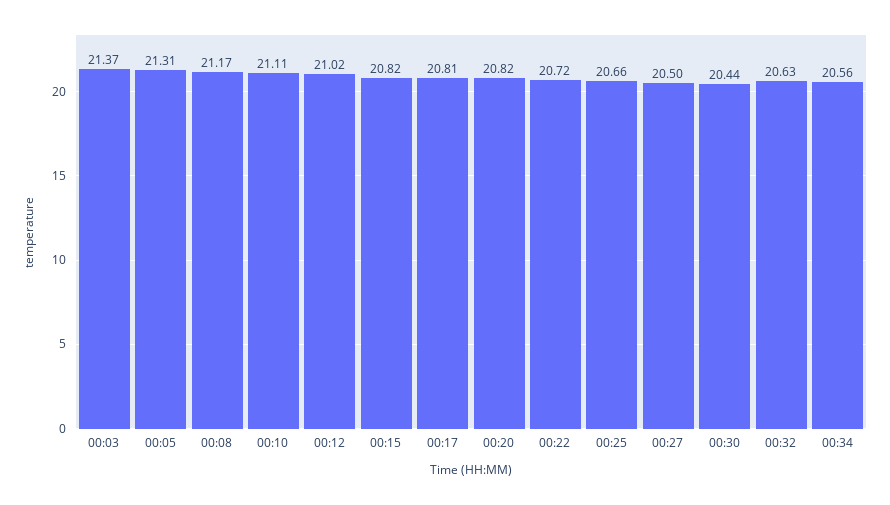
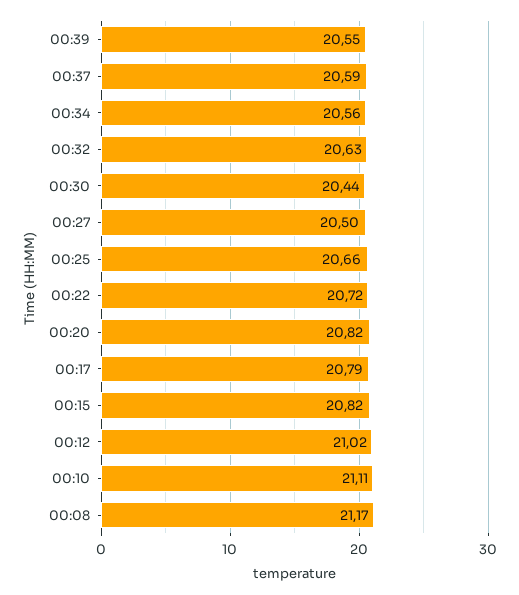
00:03: 21.37 -> none
00:05: 21.31 -> none
00:17: 20.81 -> 20.79
00:39: none -> 20.55
00:37: none -> 20.59

